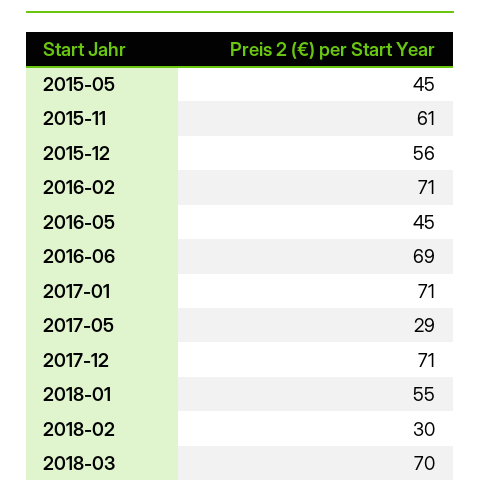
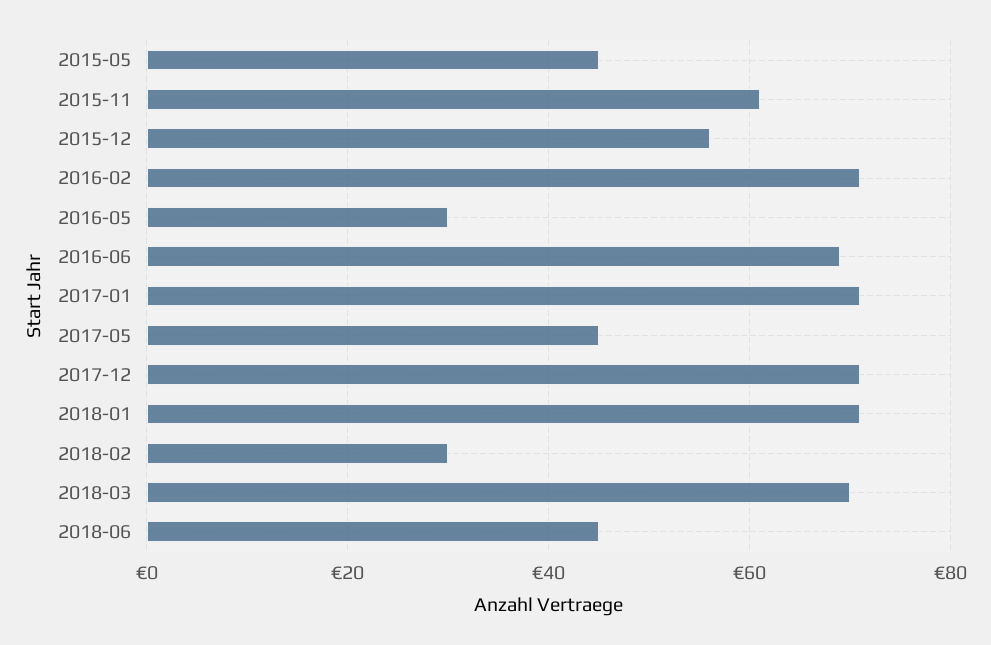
2016-05: 45 -> 30
2017-05: 29 -> 45
2018-01: 55 -> 70
2018-06: none -> 45

